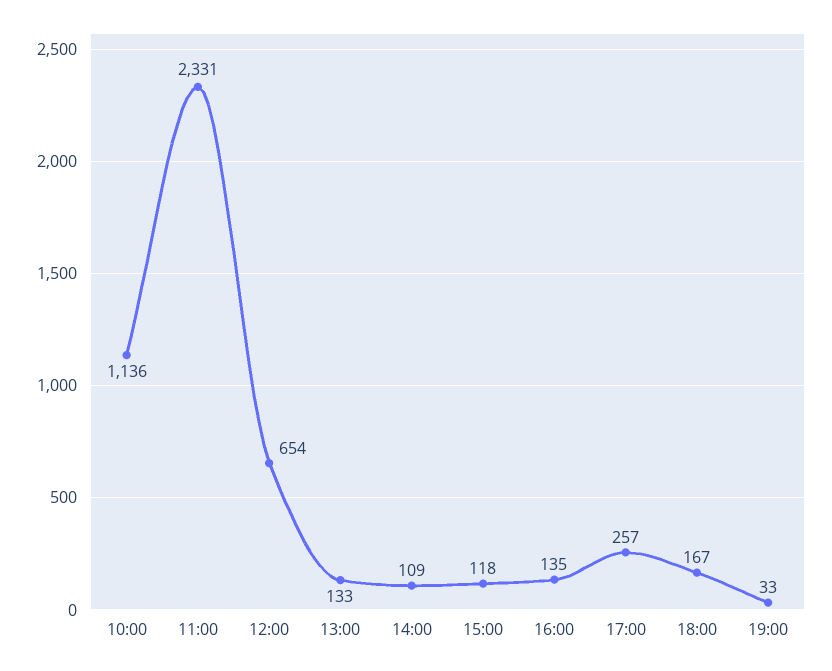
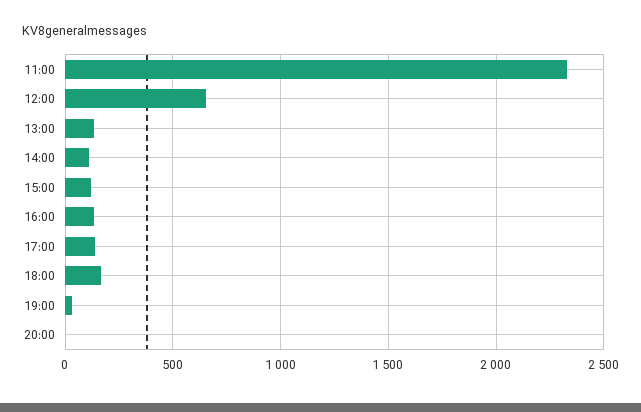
10:00: 1136 -> none
17:00: 257 -> 150
20:00: none -> 0

